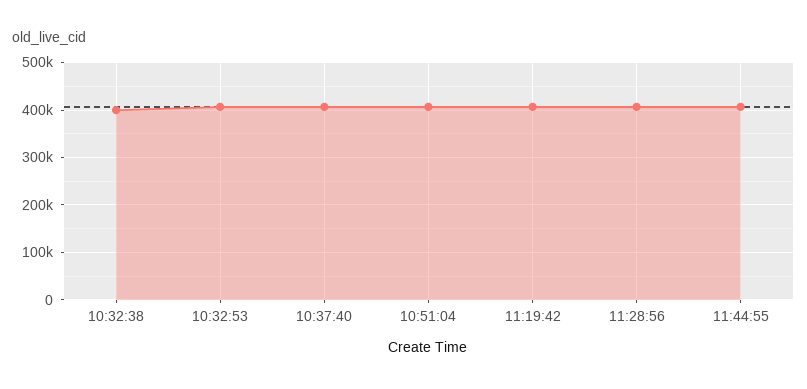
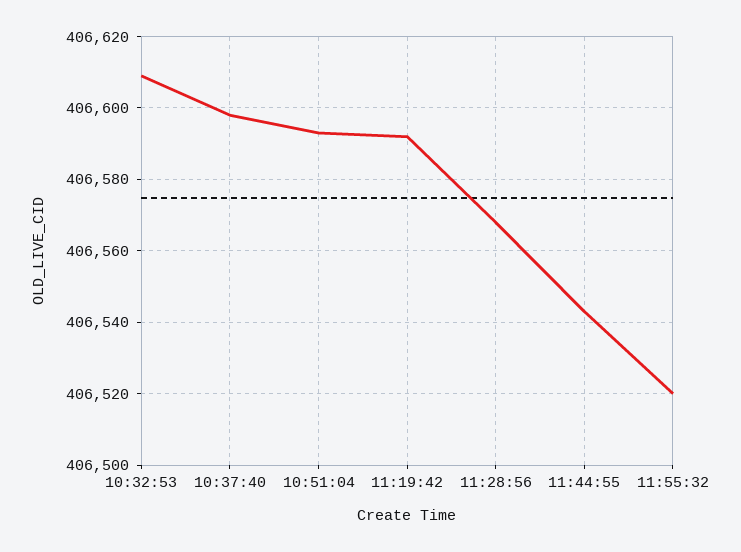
10:32:38: 400000 -> none
11:55:32: none -> 406520

